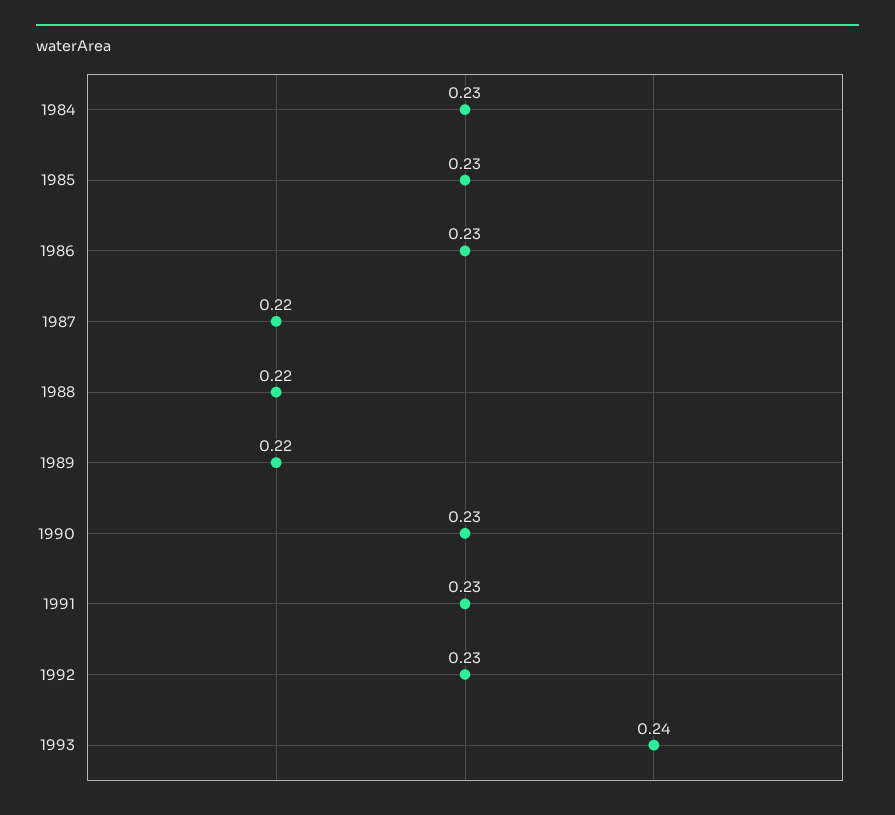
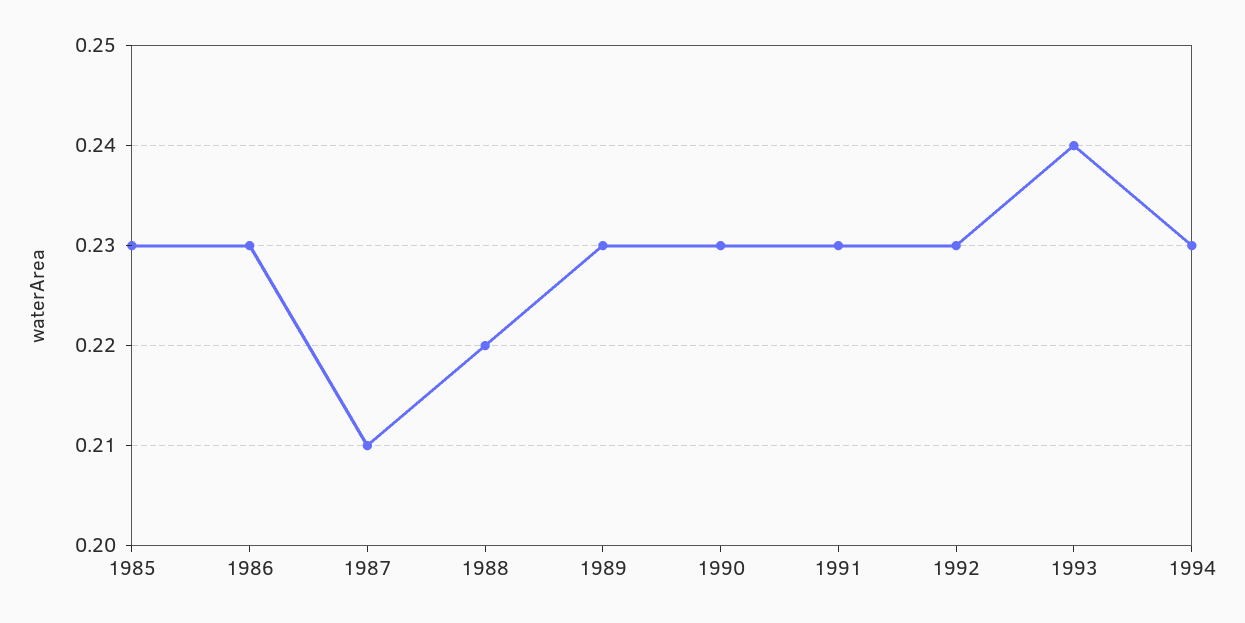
1984: 0.23 -> none
1987: 0.22 -> 0.21
1989: 0.22 -> 0.23
1994: none -> 0.23

